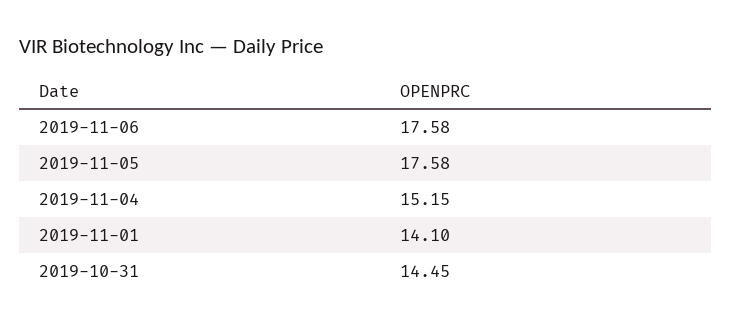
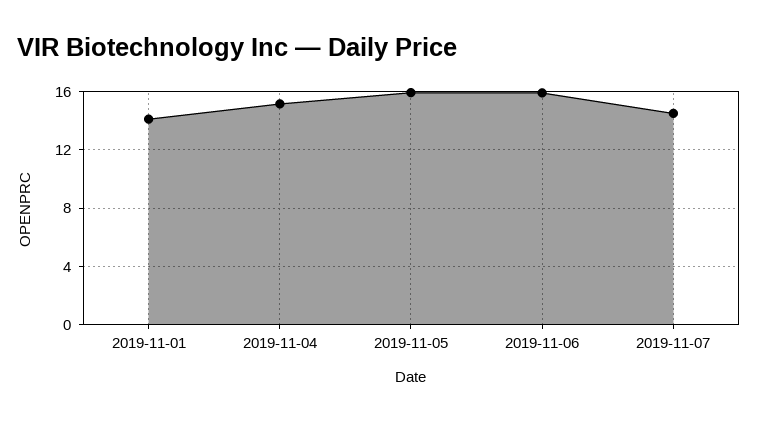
2019-11-06: 17.58 -> 16
2019-11-05: 17.58 -> 16
2019-10-31: 14.45 -> none
2019-11-07: none -> 14.5

